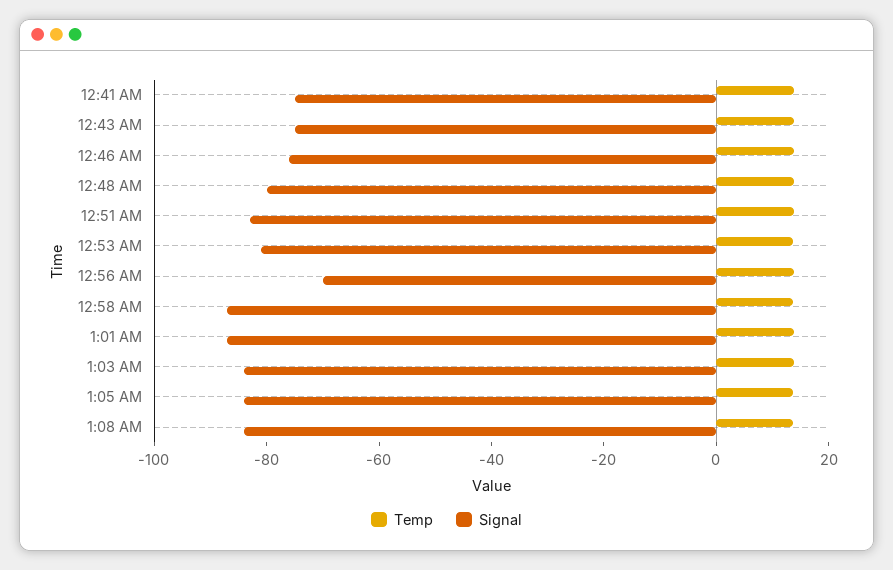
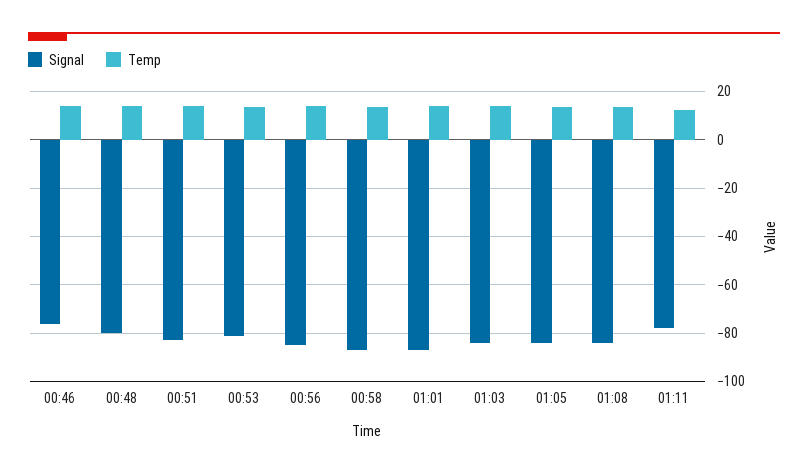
Temp, 12:41 AM: 15 -> none
Signal, 12:41 AM: -75 -> none
Temp, 12:43 AM: 15 -> none
Signal, 12:43 AM: -75 -> none
Signal, 12:56 AM: -70 -> -85
Signal, 01:11: none -> -77.5
Temp, 01:11: none -> 12.5

